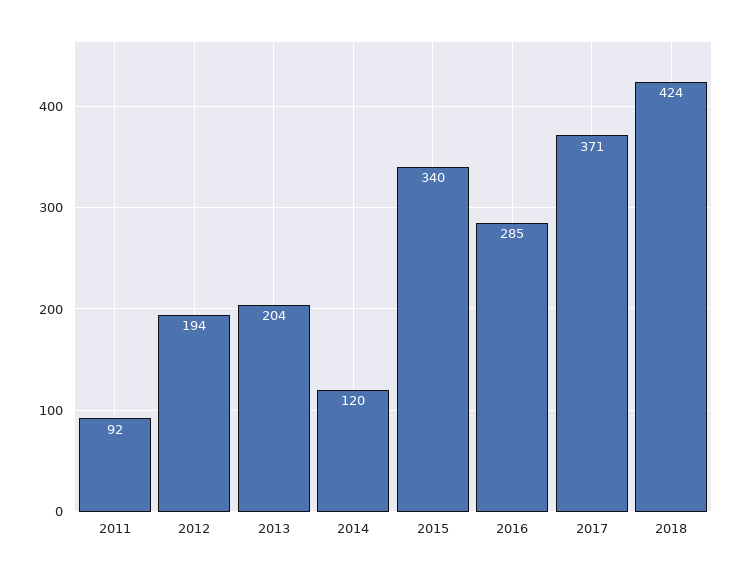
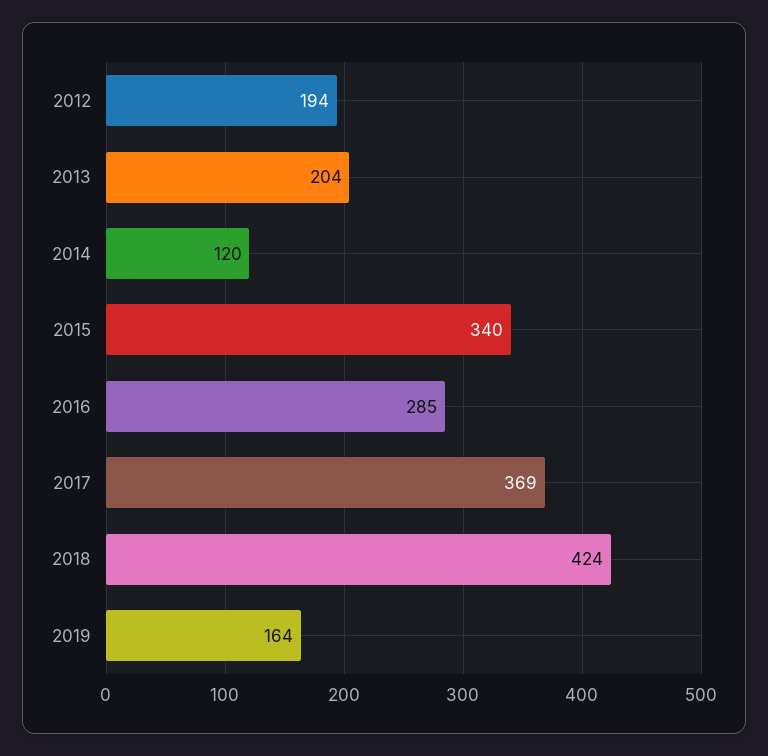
2011: 92 -> none
2017: 371 -> 369
2019: none -> 164

